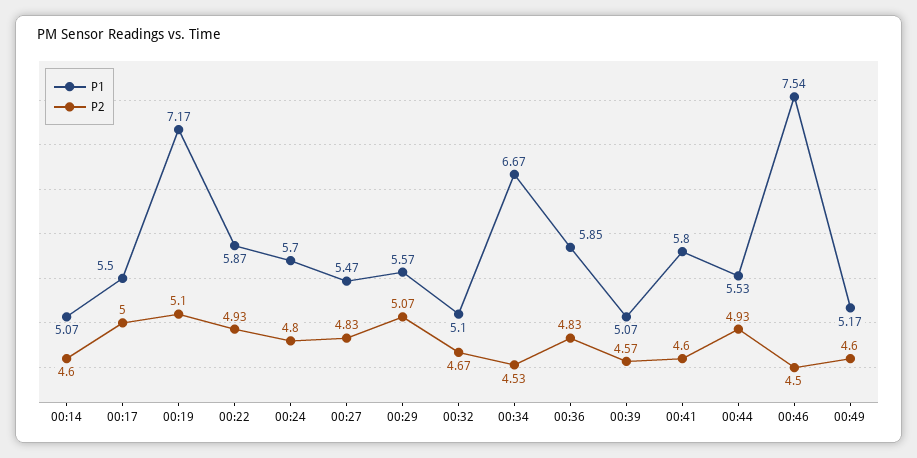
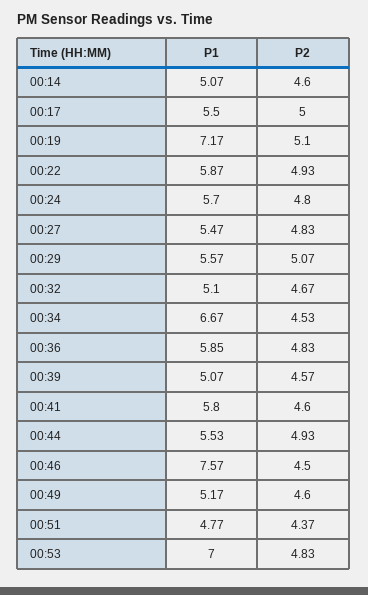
P1, 00:46: 7.54 -> 7.57
P1, 00:51: none -> 4.77
P2, 00:51: none -> 4.37
P1, 00:53: none -> 7
P2, 00:53: none -> 4.83

